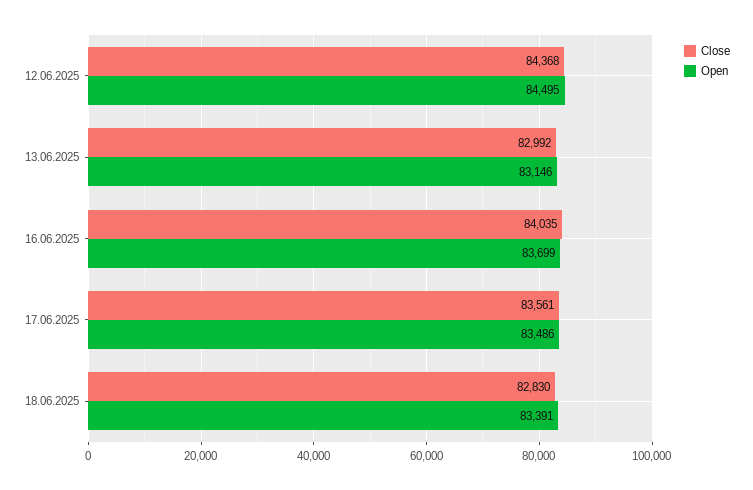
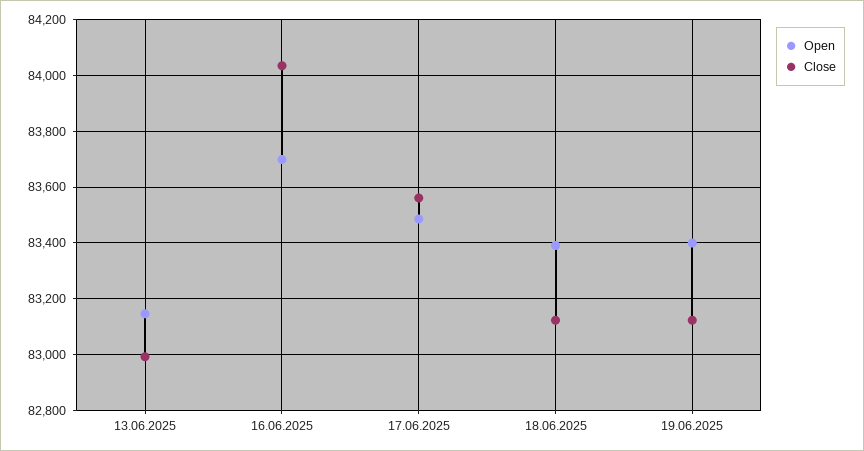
Close, 12.06.2025: 84368 -> none
Open, 12.06.2025: 84495 -> none
Close, 18.06.2025: 82830 -> 83125
Open, 19.06.2025: none -> 83400
Close, 19.06.2025: none -> 83125

